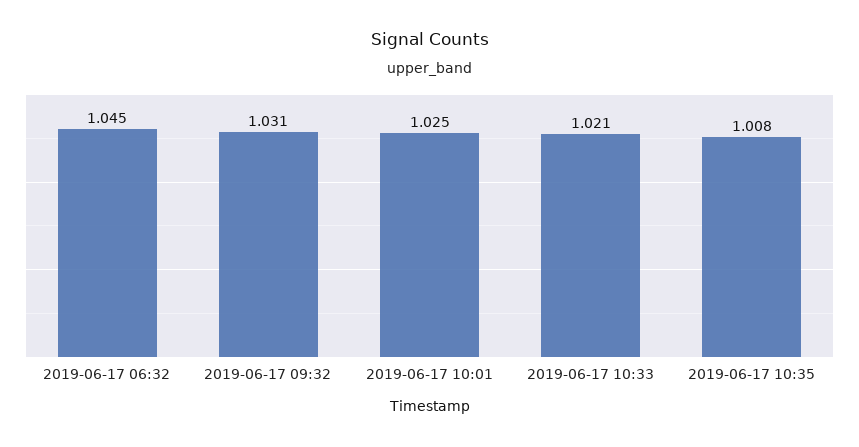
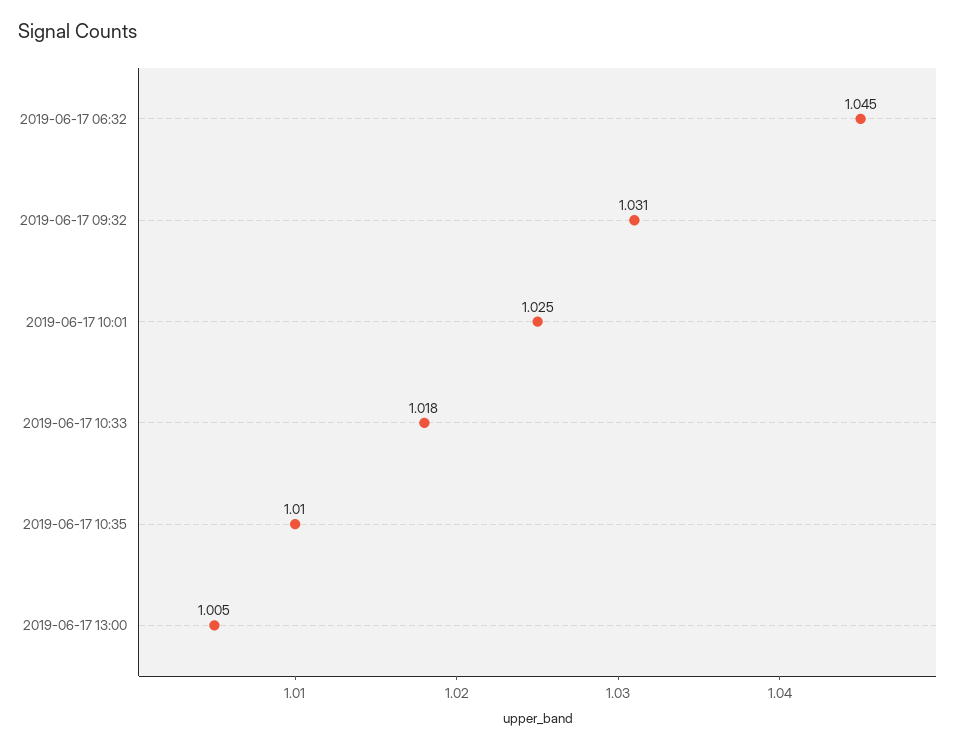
2019-06-17 10:33: 1.021 -> 1.018
2019-06-17 10:35: 1.008 -> 1.01
2019-06-17 13:00: none -> 1.005

